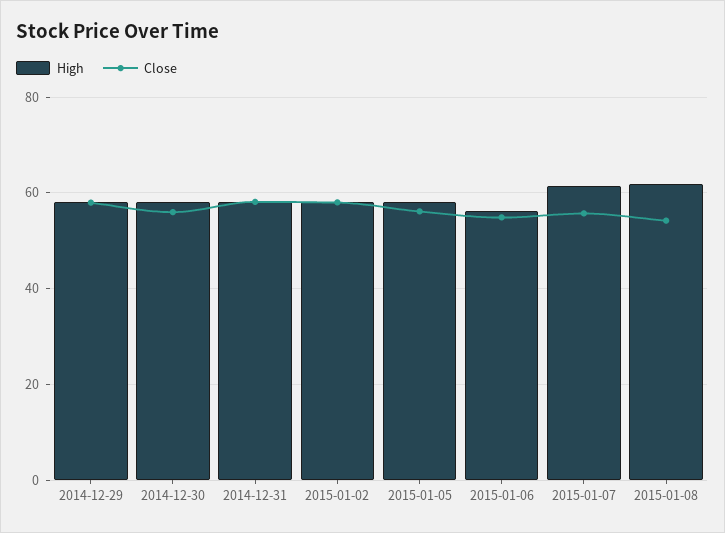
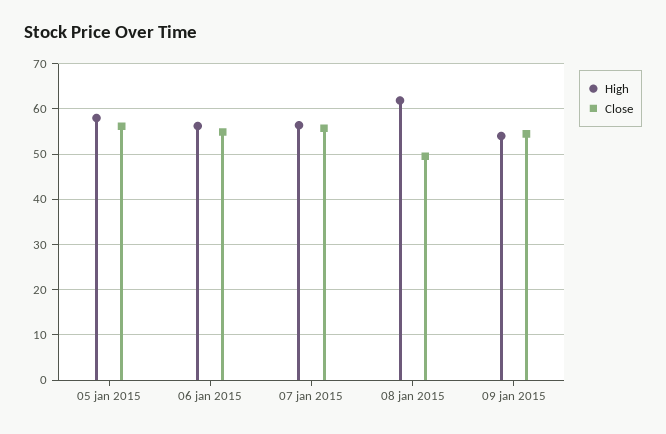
High, 2014-12-29: 58 -> none
Close, 2014-12-29: 58 -> none
High, 2014-12-30: 58 -> none
Close, 2014-12-30: 56 -> none
High, 2014-12-31: 58 -> none
Close, 2014-12-31: 58 -> none
High, 2015-01-02: 58 -> none
Close, 2015-01-02: 58 -> none
High, 2015-01-07: 62 -> 56
Close, 2015-01-08: 54 -> 50
High, 09 jan 2015: none -> 54
Close, 09 jan 2015: none -> 54

